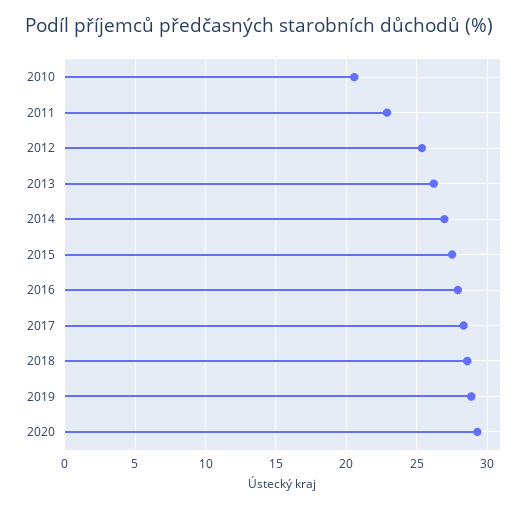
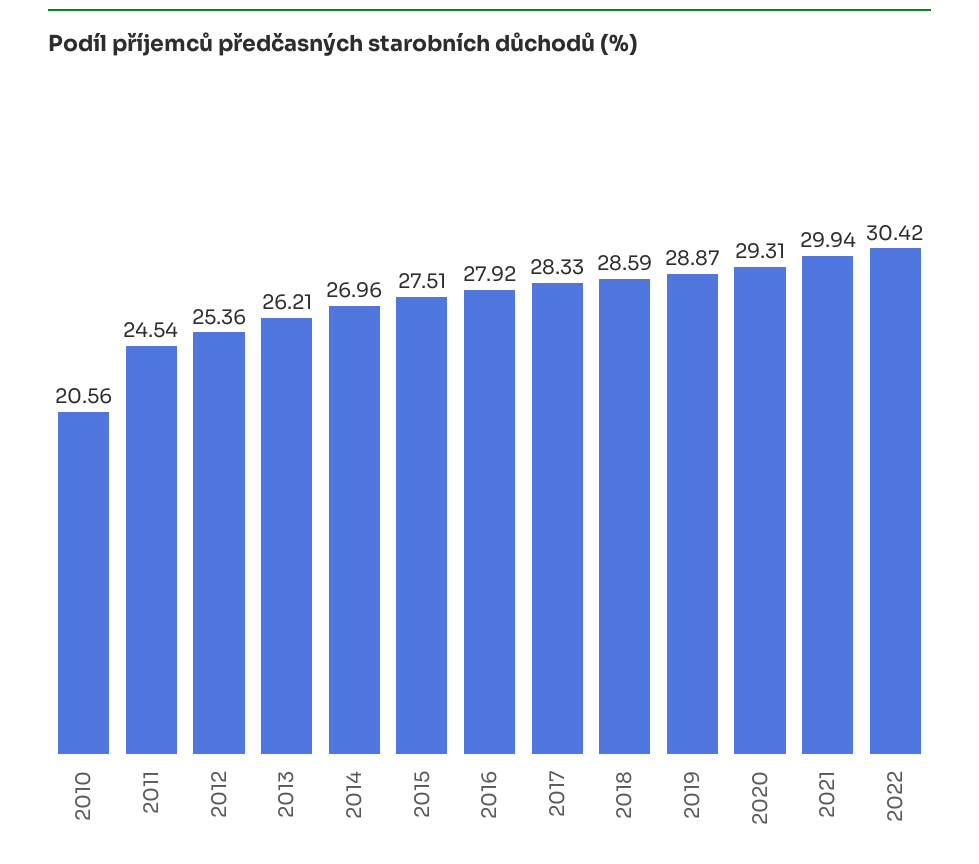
2011: 23 -> 24.54
2021: none -> 29.94
2022: none -> 30.42

